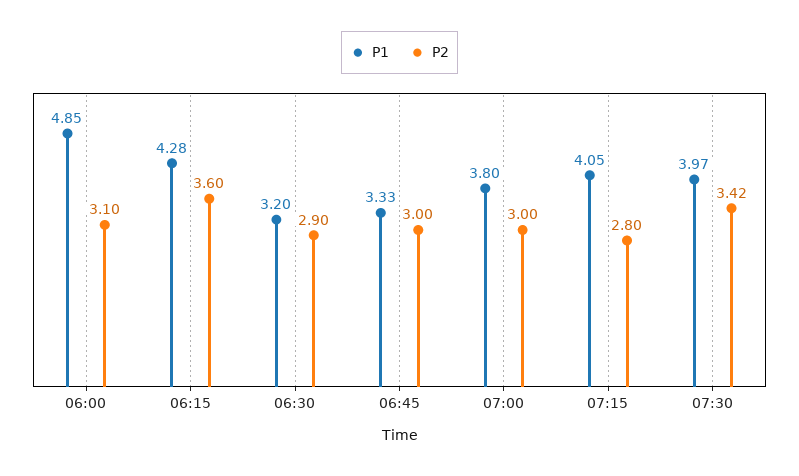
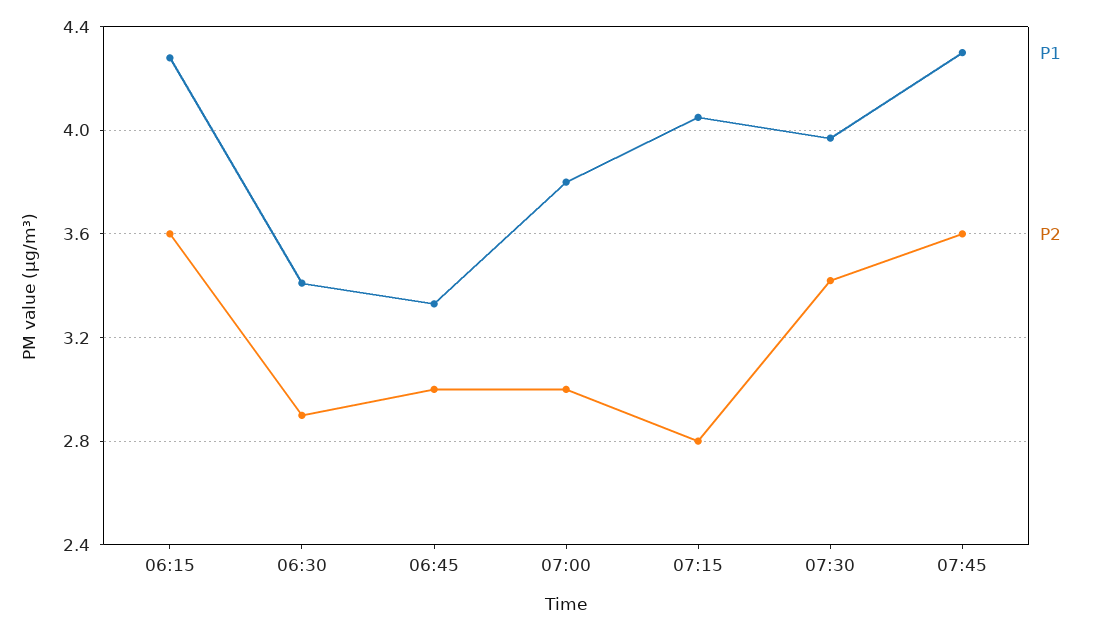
P1, 06:00: 4.85 -> none
P2, 06:00: 3.1 -> none
P1, 06:30: 3.2 -> 3.4
P1, 07:45: none -> 4.3
P2, 07:45: none -> 3.6

